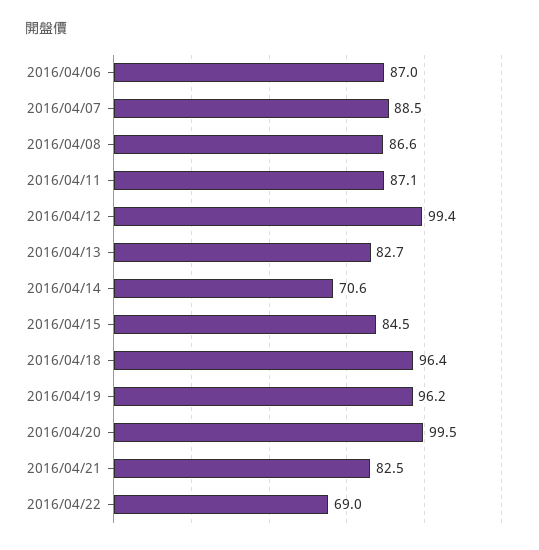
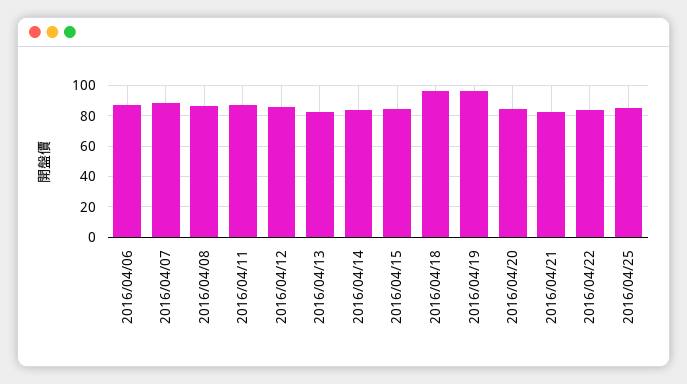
2016/04/12: 99.4 -> 85
2016/04/14: 70.6 -> 85
2016/04/20: 99.5 -> 85
2016/04/22: 69 -> 85
2016/04/25: none -> 85

